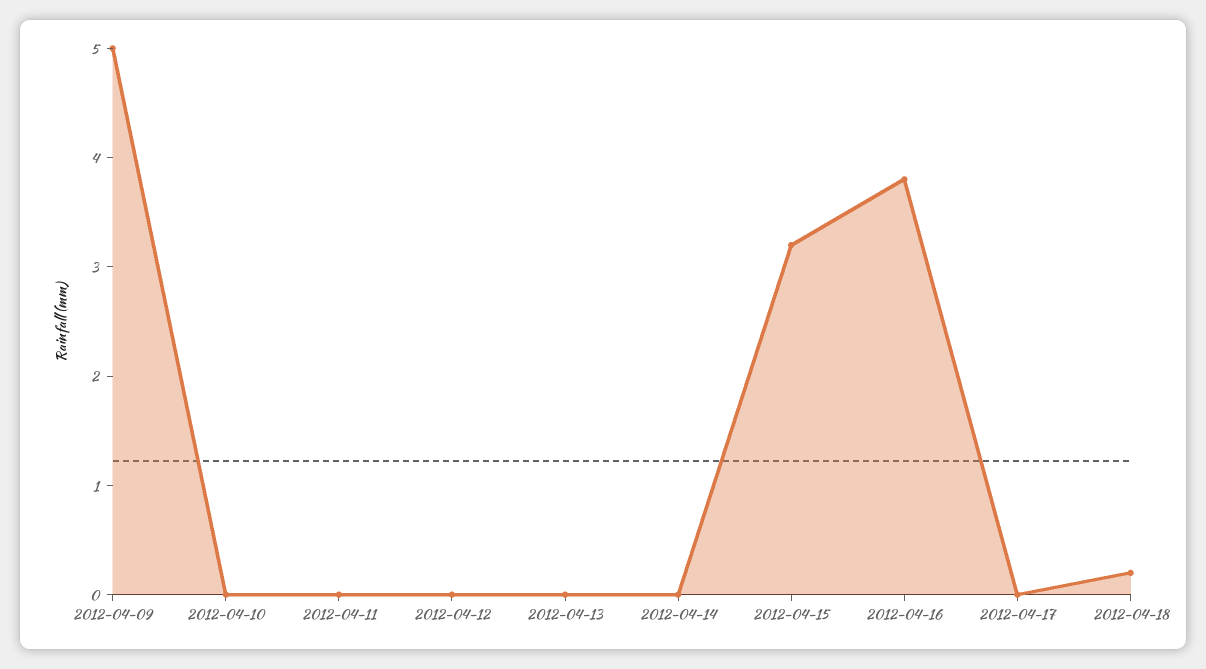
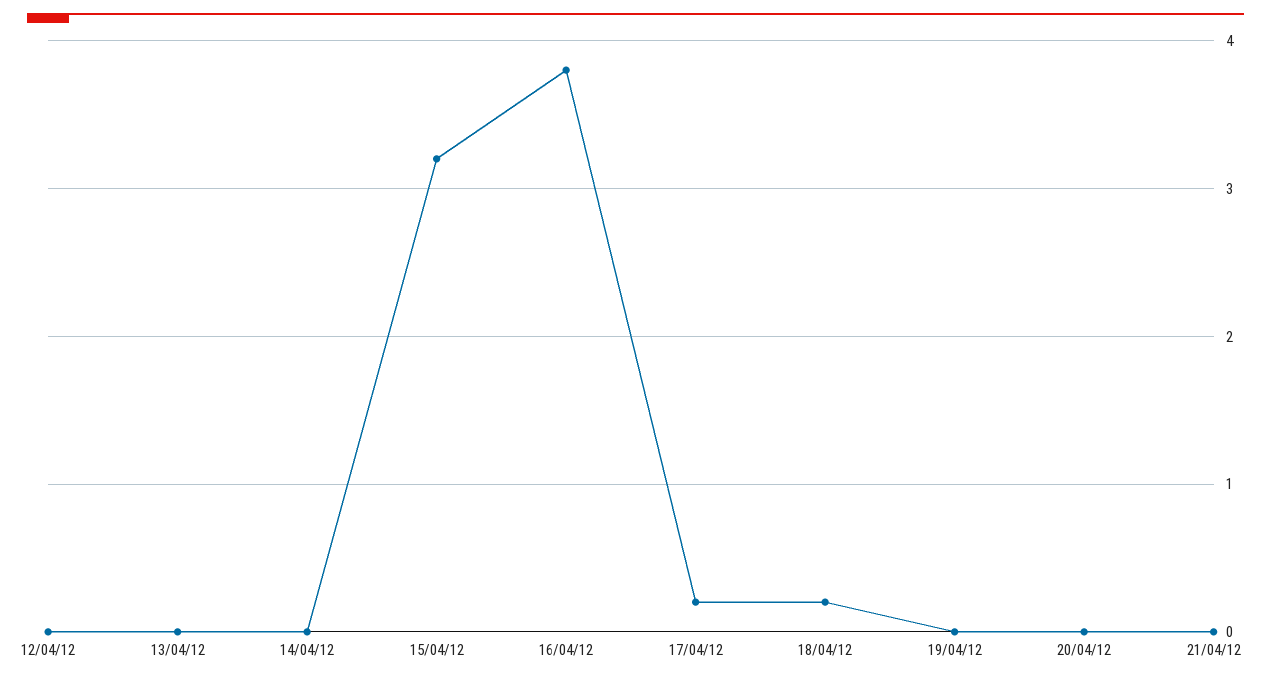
2012-04-09: 5 -> none
2012-04-10: 0 -> none
2012-04-11: 0 -> none
2012-04-17: 0 -> 0.2
19/04/12: none -> 0
20/04/12: none -> 0
21/04/12: none -> 0

